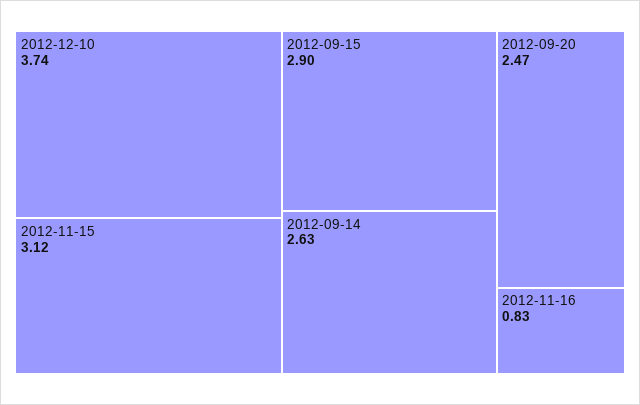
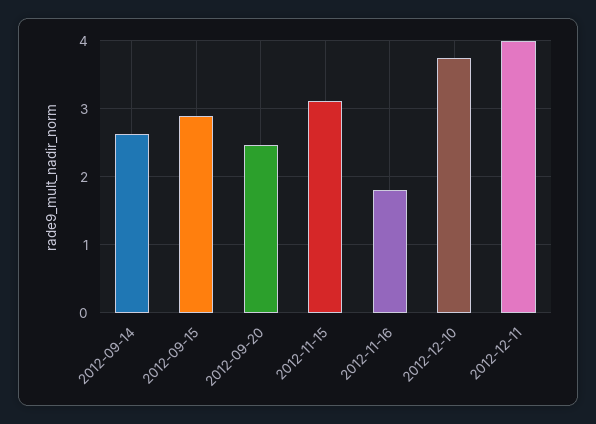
2012-11-16: 0.83 -> 1.8
2012-12-11: none -> 4

